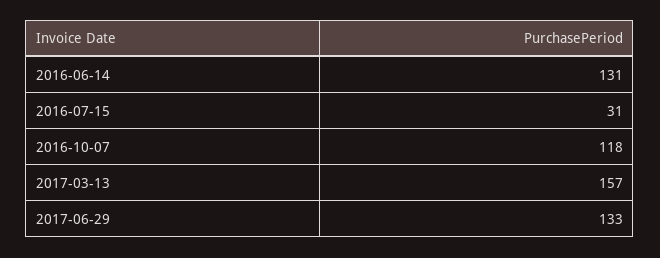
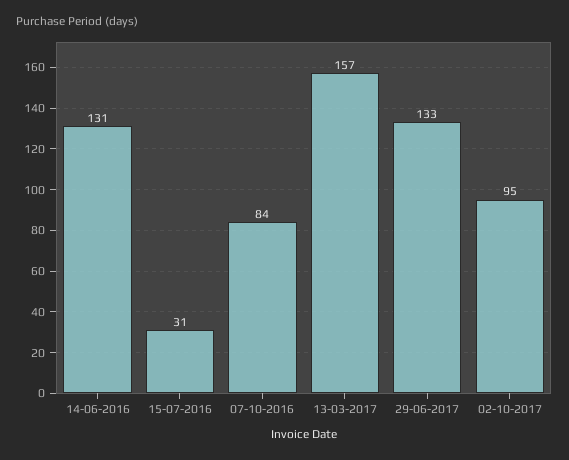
2016-10-07: 118 -> 84
02-10-2017: none -> 95

